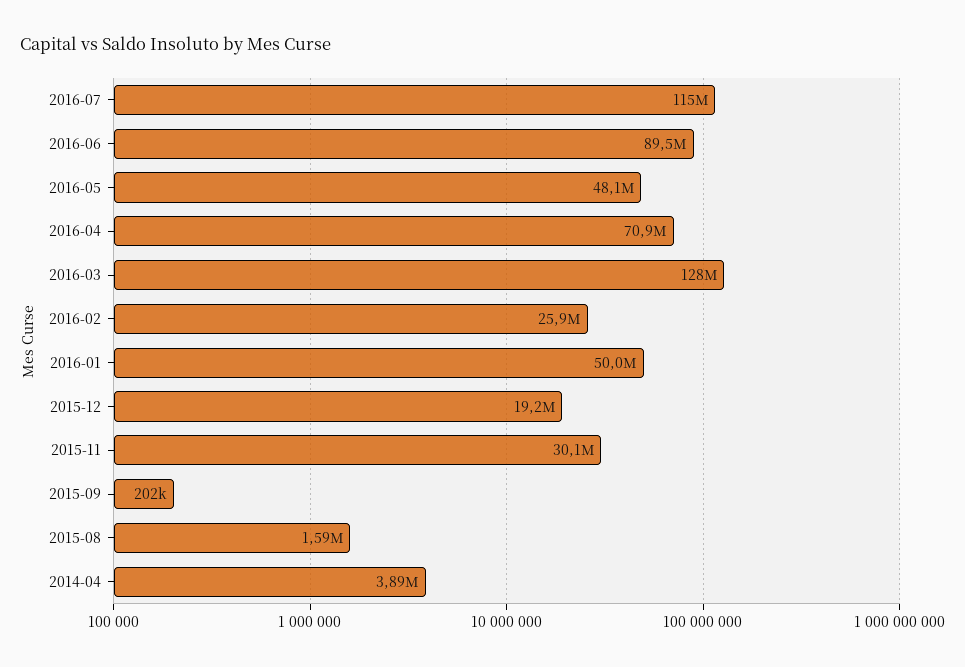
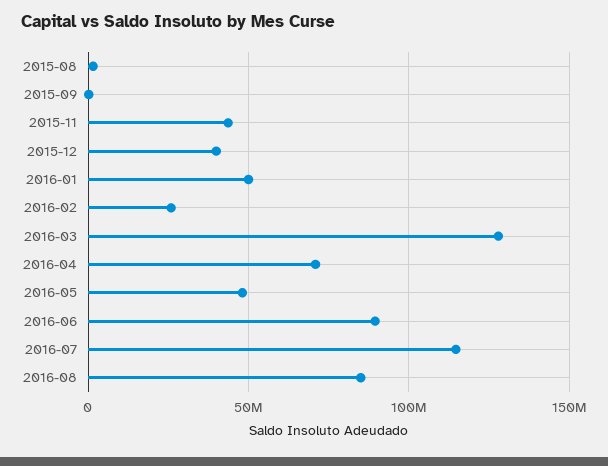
2015-12: 19200000 -> 40000000
2015-11: 30100000 -> 45000000
2014-04: 3890000 -> none
2016-08: none -> 85000000

